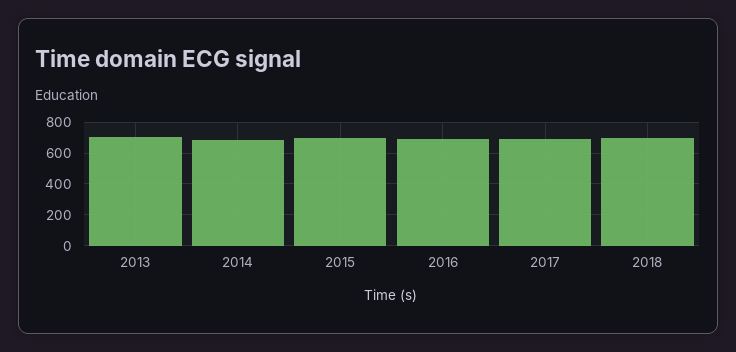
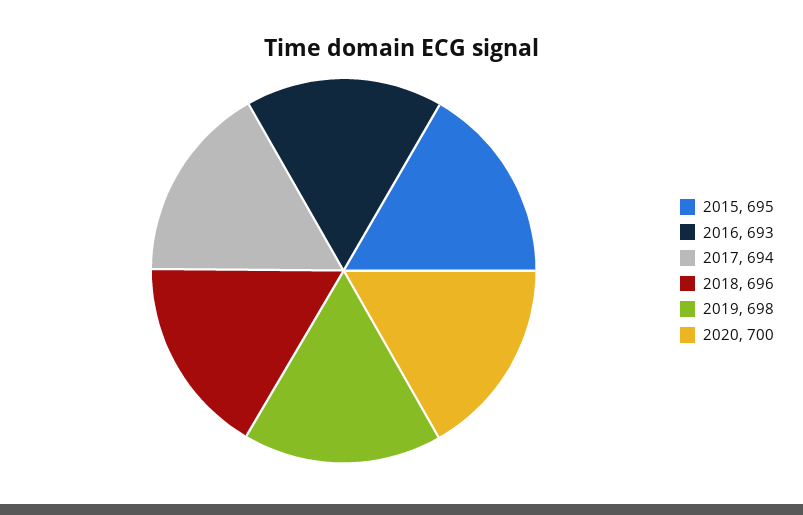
2013: 700 -> none
2014: 700 -> none
2019: none -> 698
2020: none -> 700

